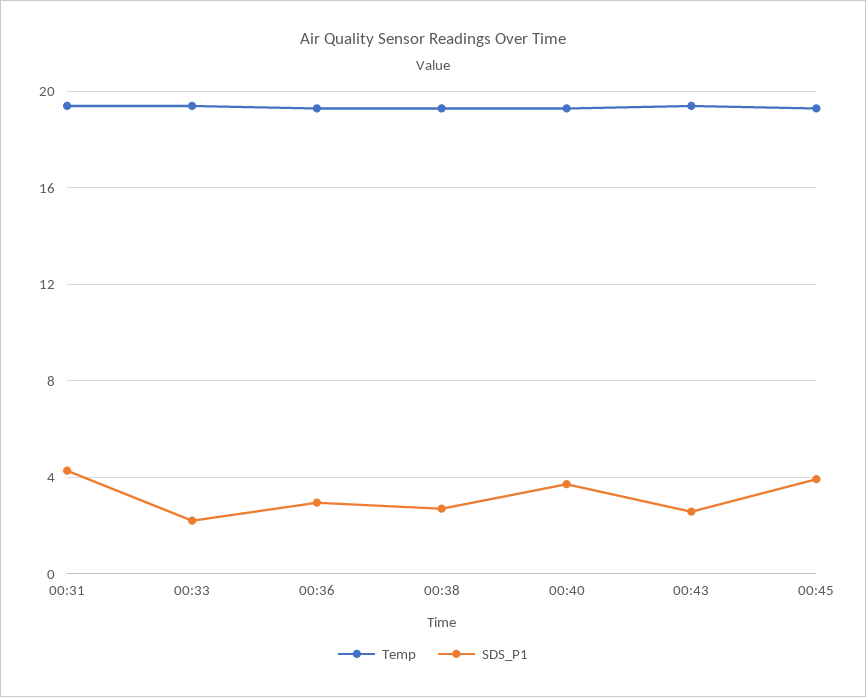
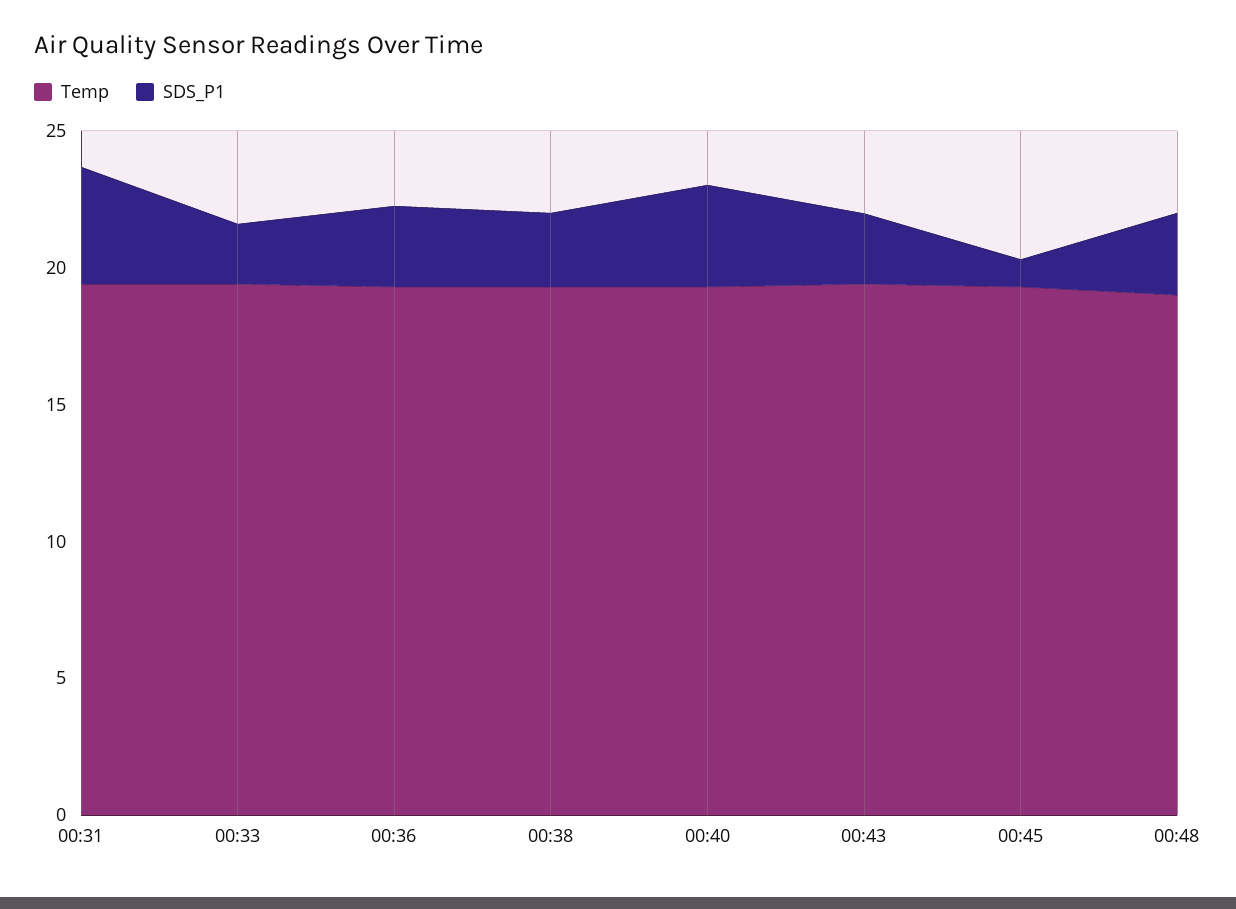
SDS_P1, 00:45: 4 -> 1
Temp, 00:48: none -> 19
SDS_P1, 00:48: none -> 3

